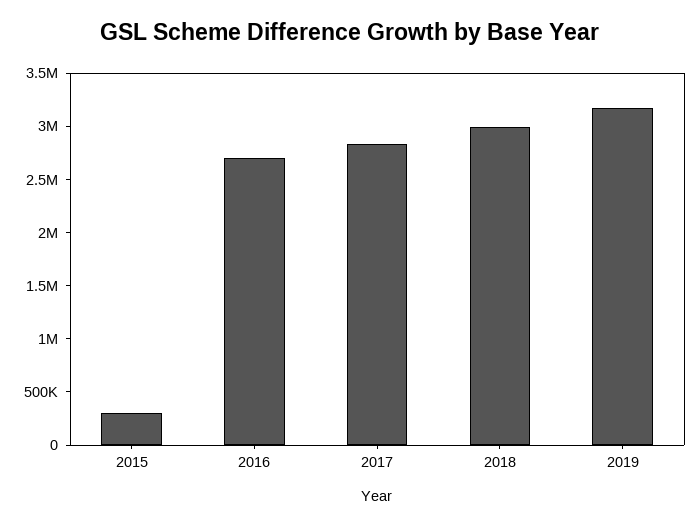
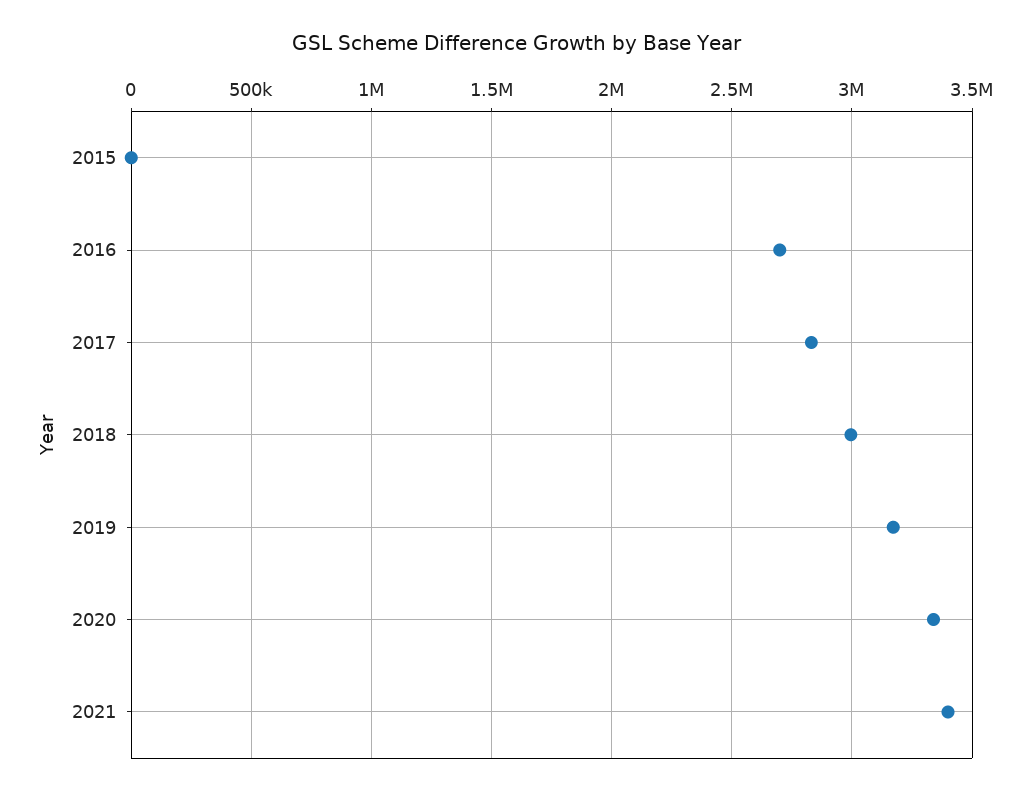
2015: 300000 -> 0
2020: none -> 3350000
2021: none -> 3400000

